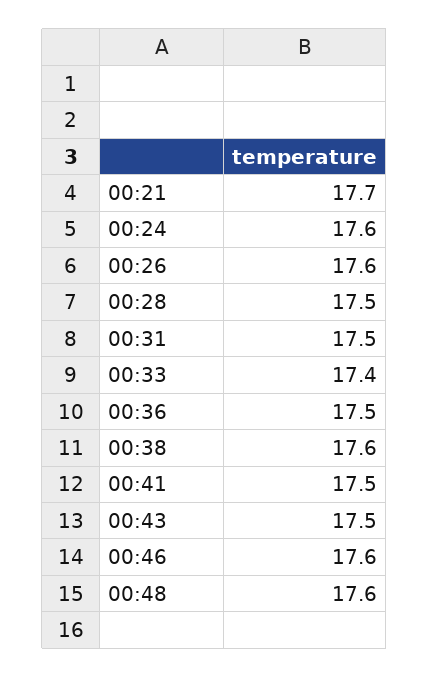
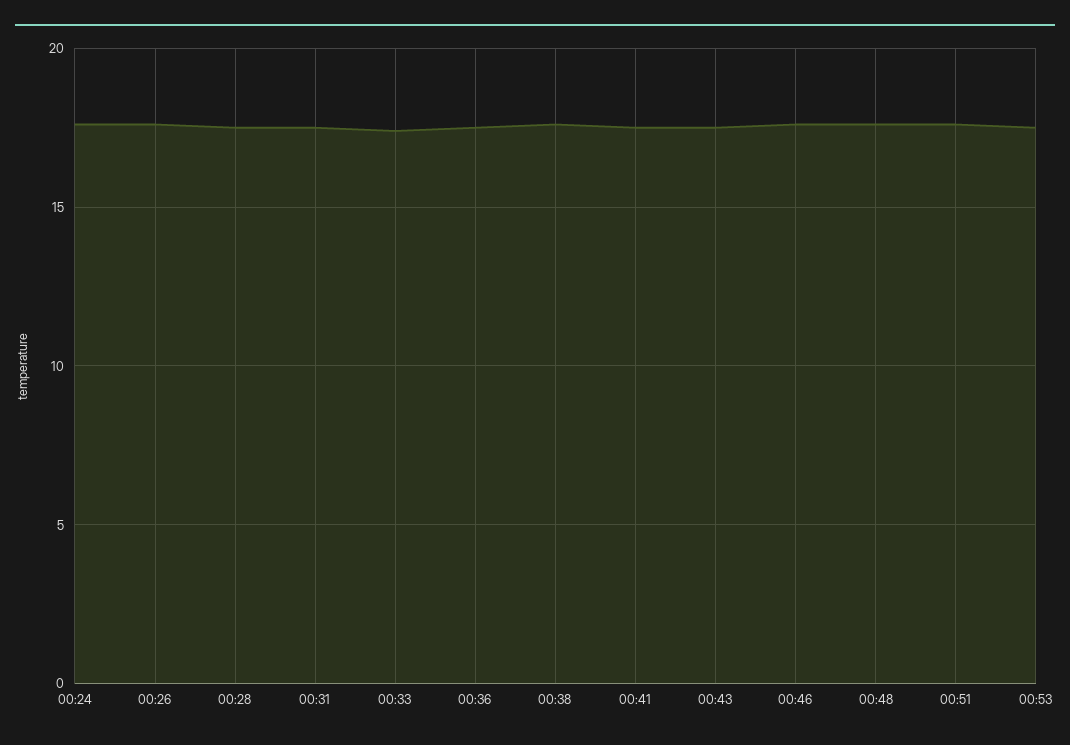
00:21: 17.7 -> none
00:51: none -> 17.5
00:53: none -> 17.5

